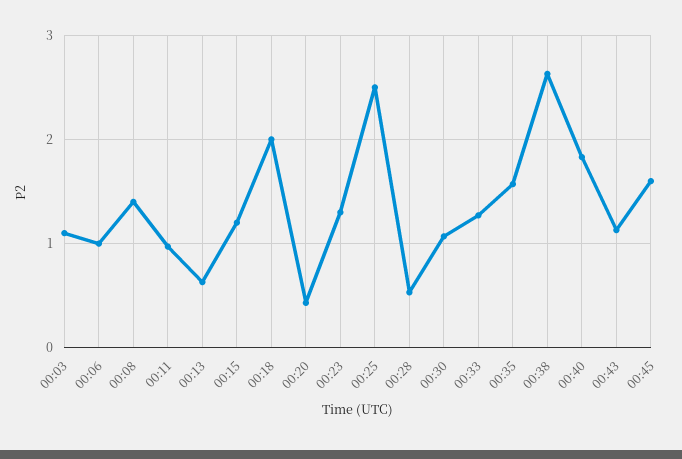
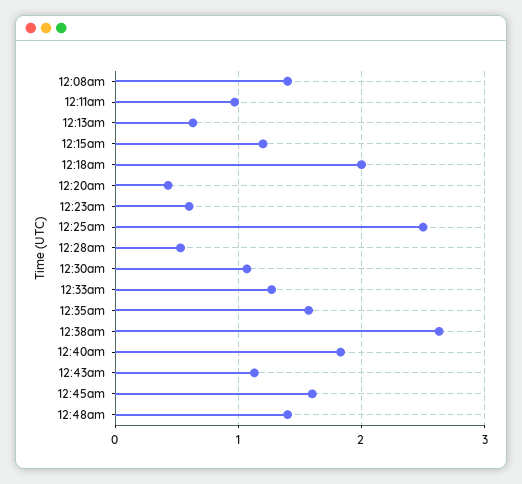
00:03: 1.1 -> none
00:06: 1 -> none
00:23: 1.3 -> 0.6
12:48am: none -> 1.4

